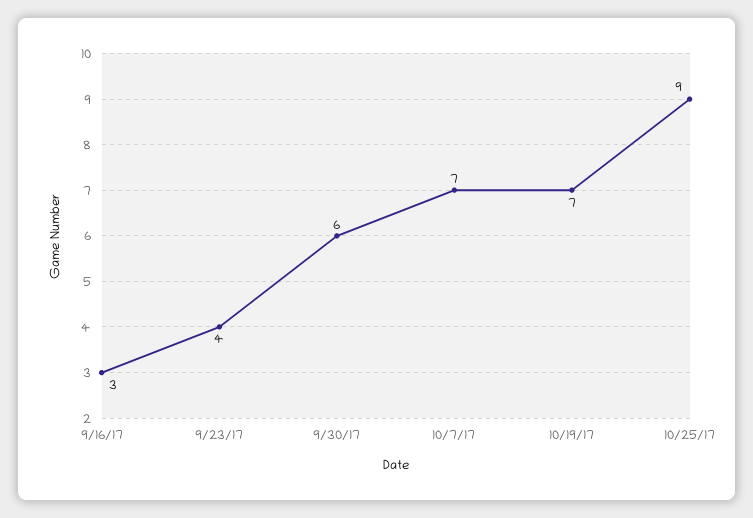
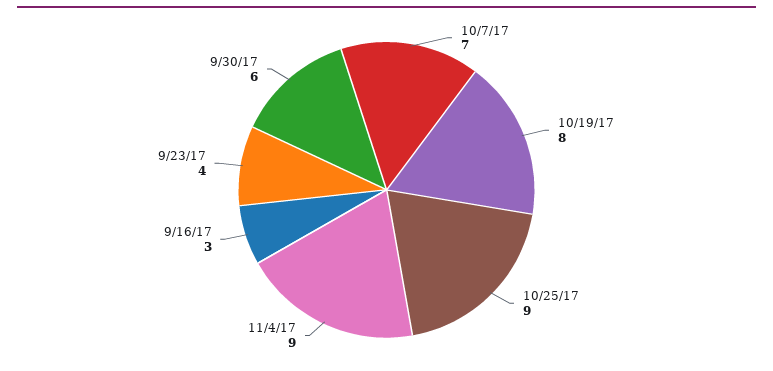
10/19/17: 7 -> 8
11/4/17: none -> 9

